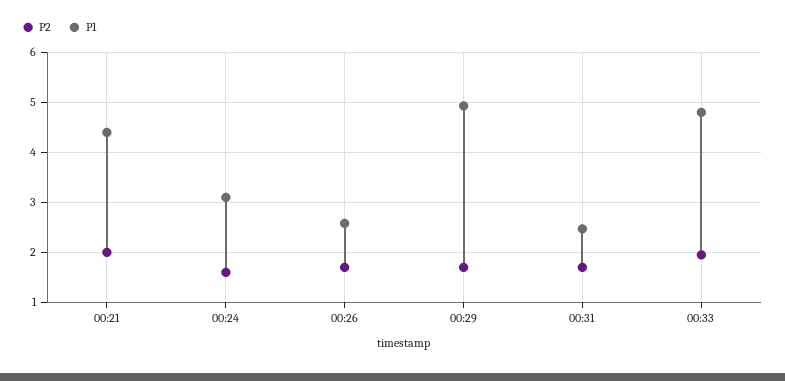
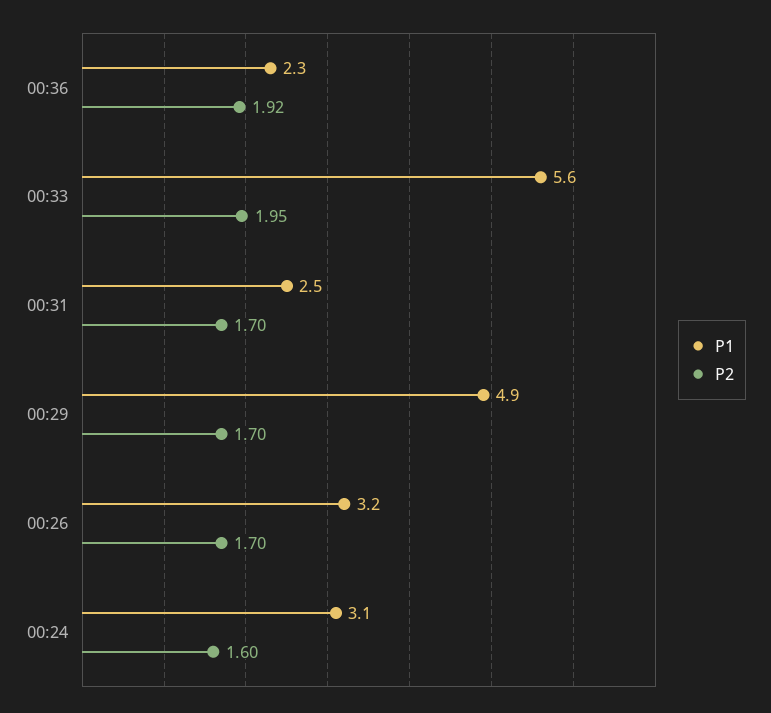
P2, 00:21: 2 -> none
P1, 00:21: 4.4 -> none
P1, 00:26: 2.6 -> 3.2
P1, 00:33: 4.8 -> 5.6
P1, 00:36: none -> 2.3
P2, 00:36: none -> 1.92

